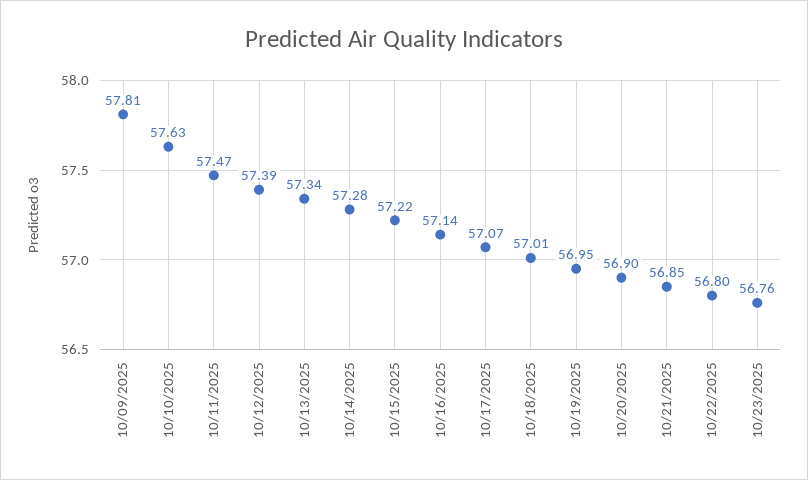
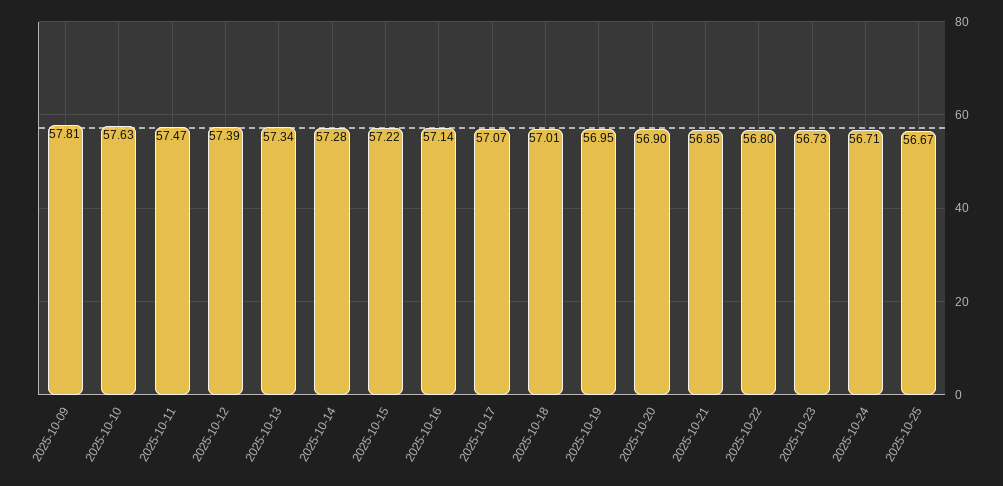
10/23/2025: 56.76 -> 56.73
2025-10-24: none -> 56.71
2025-10-25: none -> 56.67

